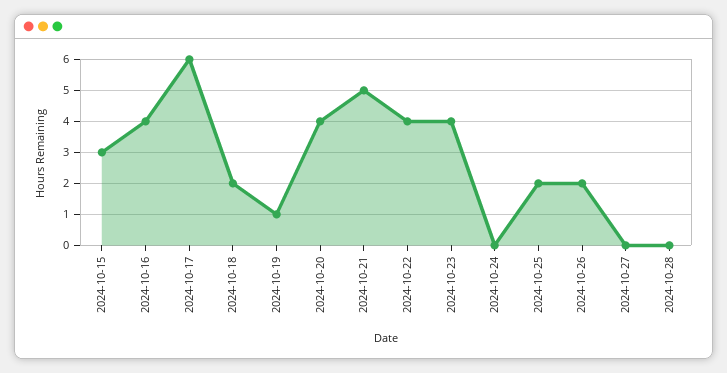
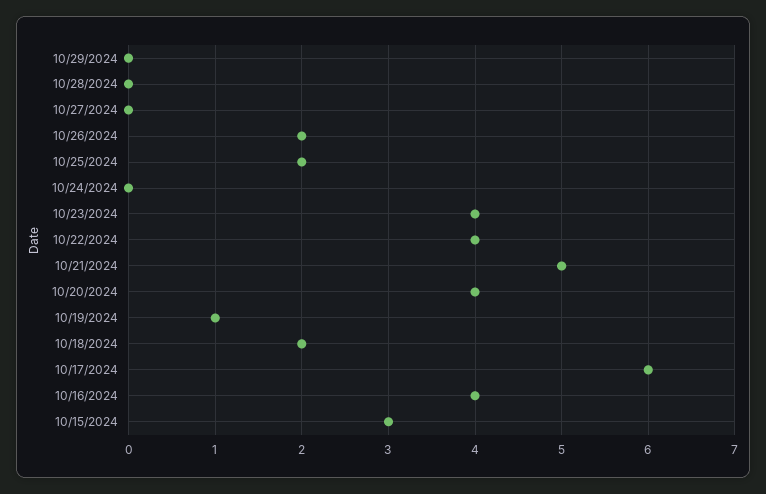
10/29/2024: none -> 0

